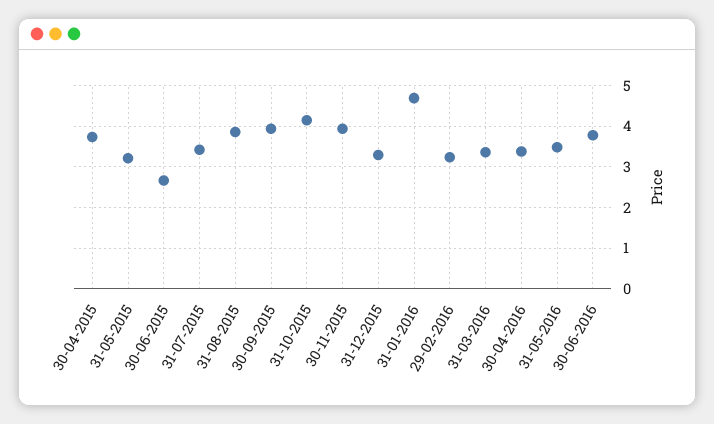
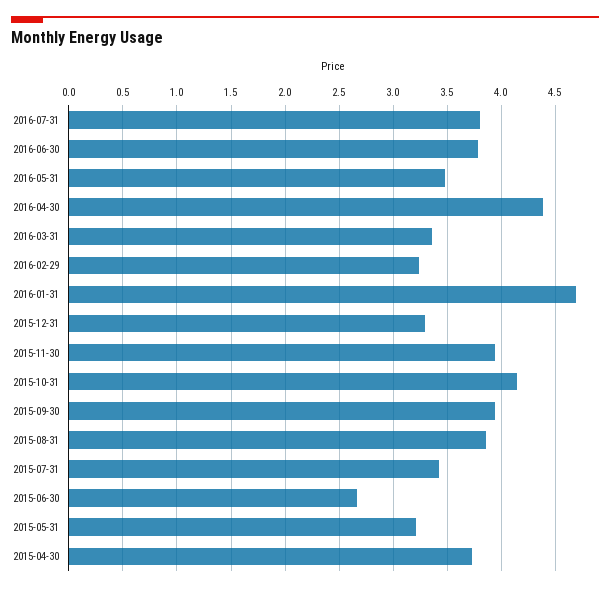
30-04-2016: 3.4 -> 4.4
2016-07-31: none -> 3.8

